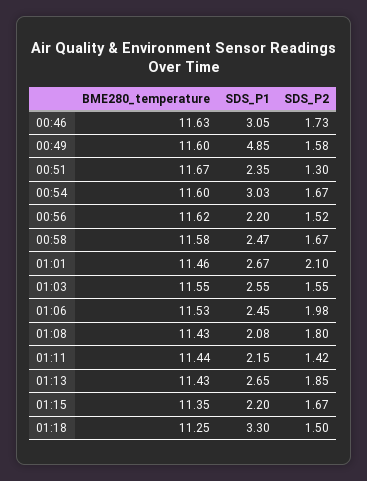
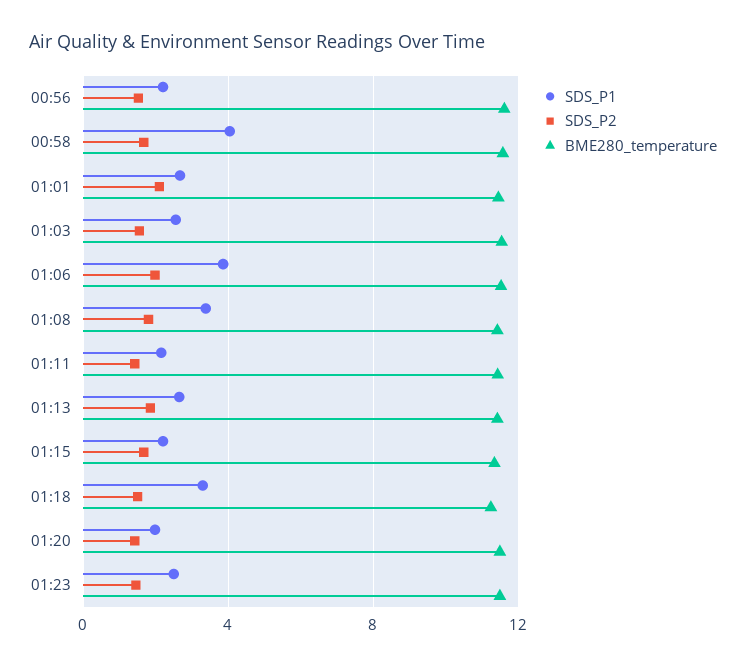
BME280_temperature, 00:46: 11.63 -> none
SDS_P1, 00:46: 3.05 -> none
SDS_P2, 00:46: 1.73 -> none
BME280_temperature, 00:49: 11.6 -> none
SDS_P1, 00:49: 4.85 -> none
SDS_P2, 00:49: 1.58 -> none
BME280_temperature, 00:51: 11.67 -> none
SDS_P1, 00:51: 2.35 -> none
SDS_P2, 00:51: 1.3 -> none
BME280_temperature, 00:54: 11.6 -> none
SDS_P1, 00:54: 3.03 -> none
SDS_P2, 00:54: 1.67 -> none
SDS_P1, 00:58: 2.47 -> 4
SDS_P1, 01:06: 2.45 -> 4
SDS_P1, 01:08: 2.08 -> 3.5
SDS_P1, 01:20: none -> 2
SDS_P2, 01:20: none -> 1.5
BME280_temperature, 01:20: none -> 11.5
SDS_P1, 01:23: none -> 2.5
SDS_P2, 01:23: none -> 1.5
BME280_temperature, 01:23: none -> 11.5

